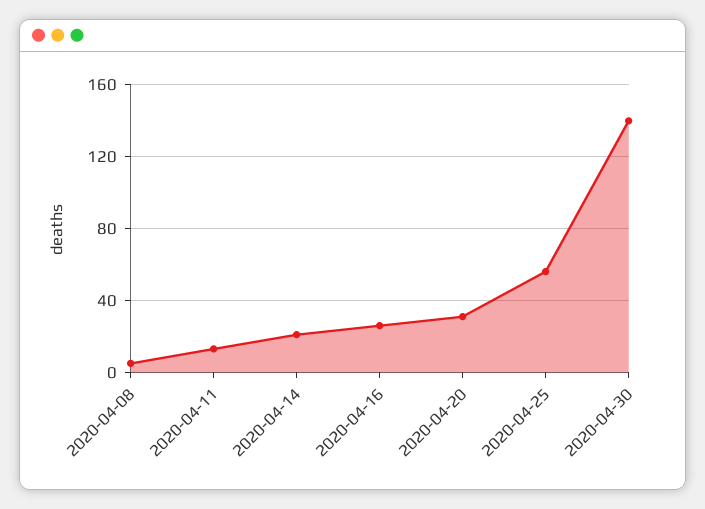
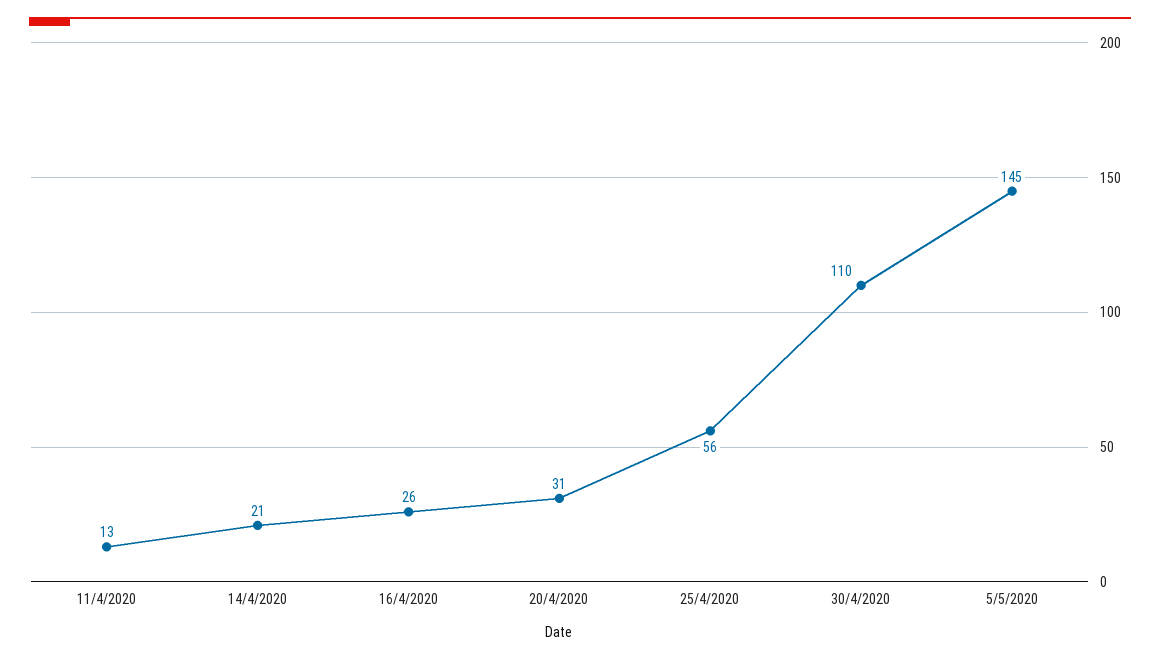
2020-04-08: 5 -> none
2020-04-30: 140 -> 110
5/5/2020: none -> 145

